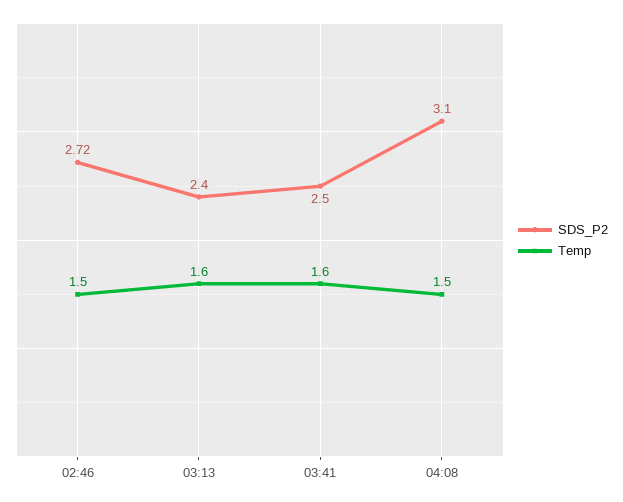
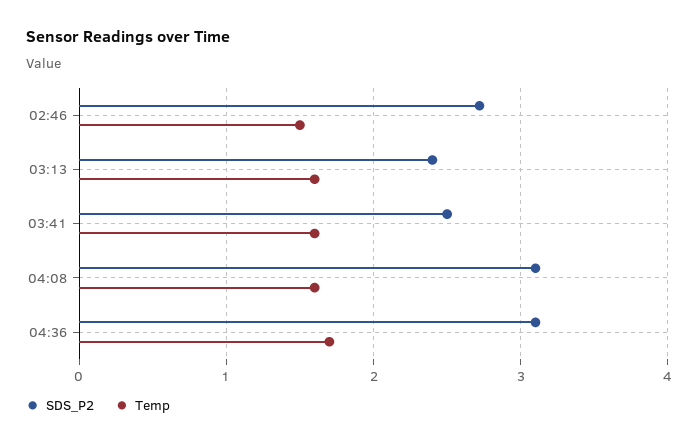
Temp, 04:08: 1.5 -> 1.6
SDS_P2, 04:36: none -> 3.1
Temp, 04:36: none -> 1.7

